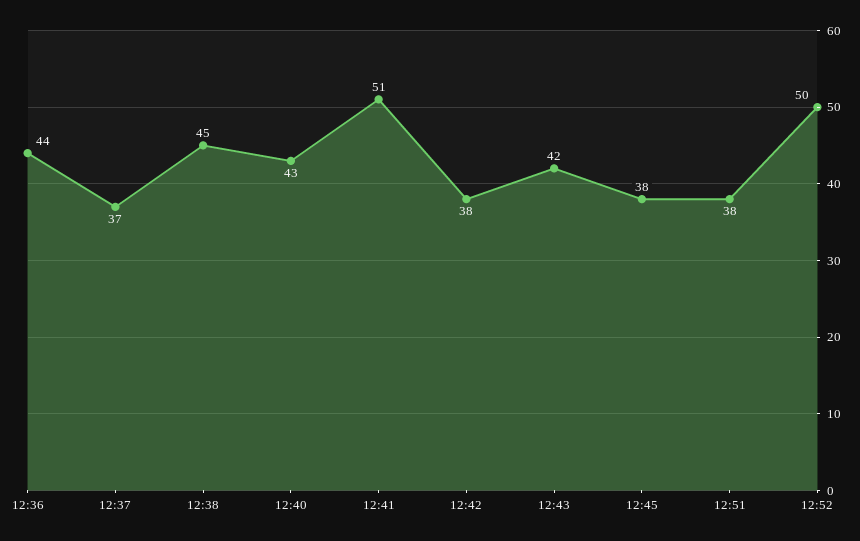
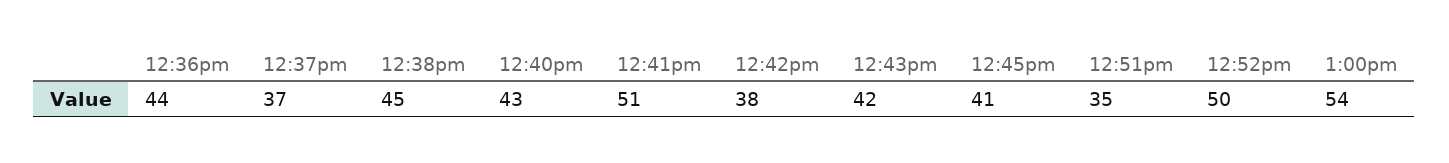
12:45: 38 -> 41
12:51: 38 -> 35
1:00pm: none -> 54

